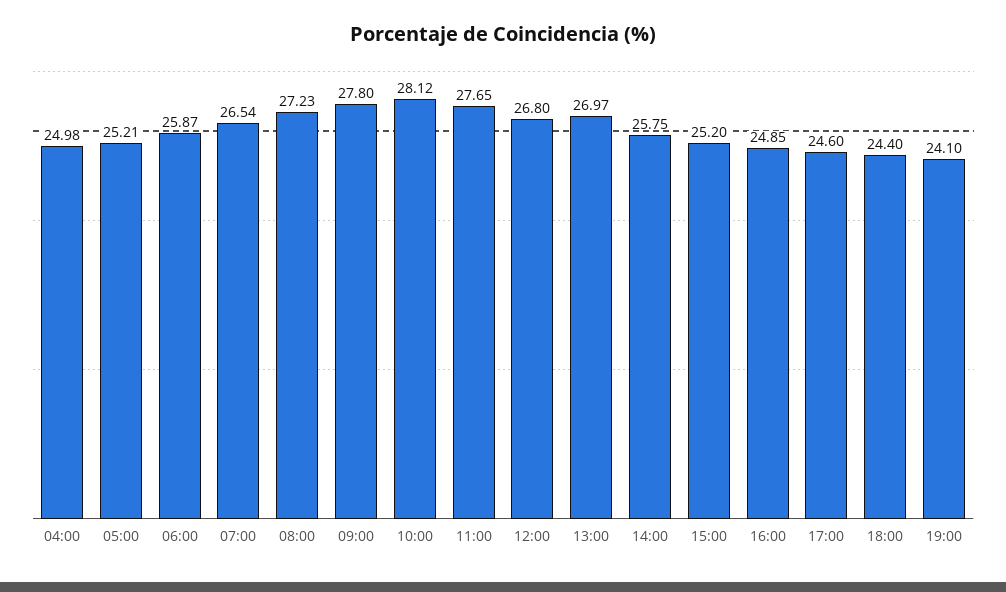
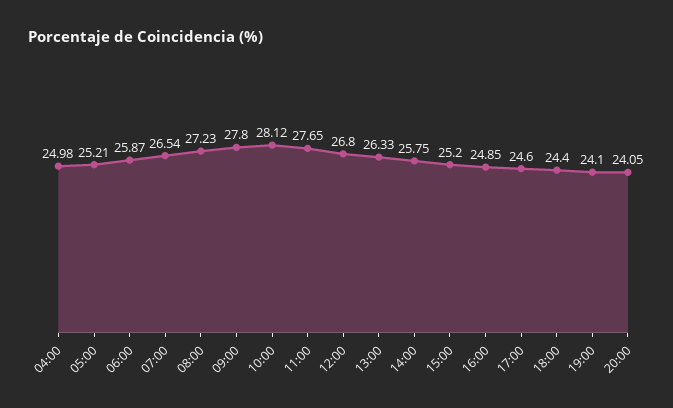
13:00: 26.97 -> 26.33
20:00: none -> 24.05

